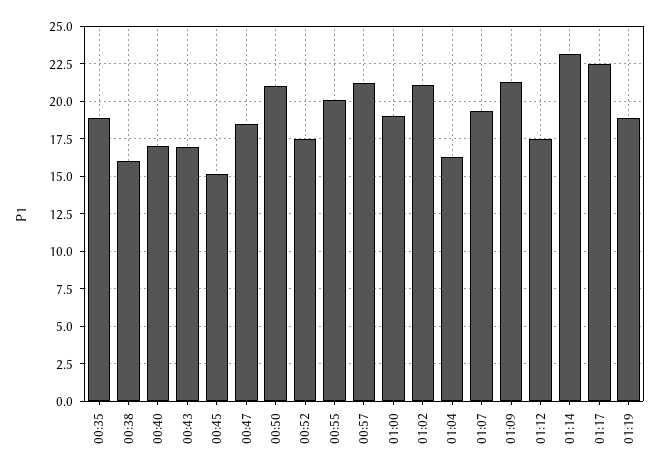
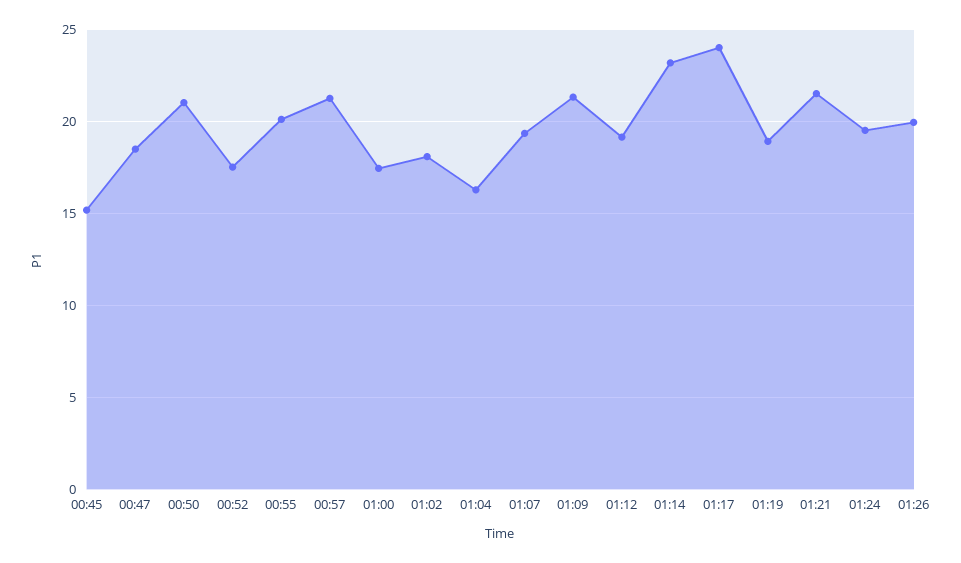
00:35: 19 -> none
00:38: 16 -> none
00:40: 17 -> none
00:43: 17 -> none
01:00: 19 -> 17.5
01:02: 21 -> 18
01:12: 17.5 -> 19
01:17: 22.5 -> 24
01:21: none -> 21.5
01:24: none -> 19.5
01:26: none -> 20

